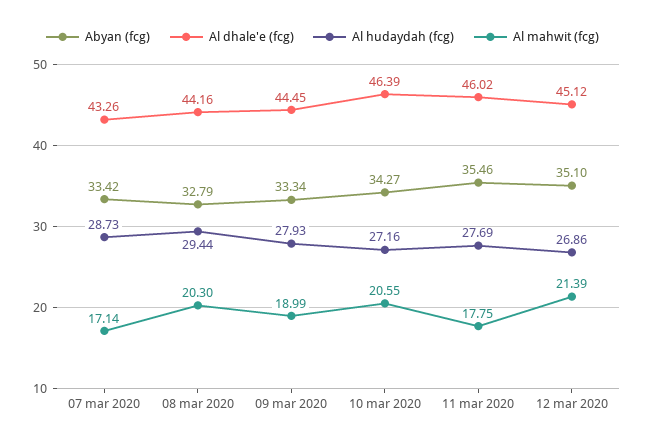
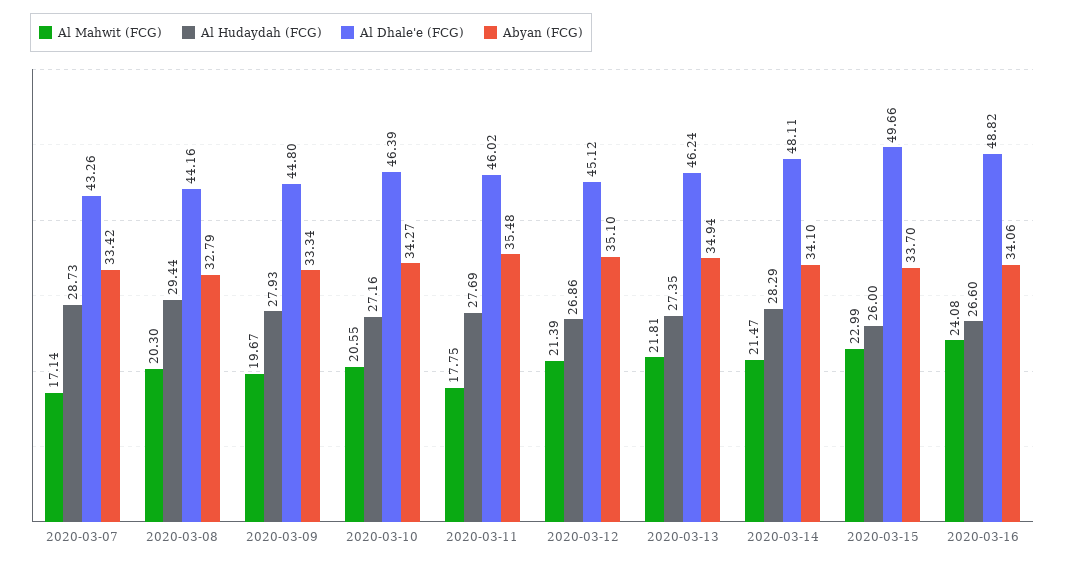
Al dhale'e (fcg), 09 mar 2020: 44.45 -> 44.8
Al mahwit (fcg), 09 mar 2020: 18.99 -> 19.67
Abyan (fcg), 11 mar 2020: 35.46 -> 35.48
Al mahwit (fcg), 2020-03-13: none -> 21.81
Al hudaydah (fcg), 2020-03-13: none -> 27.35
Al dhale'e (fcg), 2020-03-13: none -> 46.24
Abyan (fcg), 2020-03-13: none -> 34.94
Al mahwit (fcg), 2020-03-14: none -> 21.47
Al hudaydah (fcg), 2020-03-14: none -> 28.29
Al dhale'e (fcg), 2020-03-14: none -> 48.11
Abyan (fcg), 2020-03-14: none -> 34.1
Al mahwit (fcg), 2020-03-15: none -> 22.99
Al hudaydah (fcg), 2020-03-15: none -> 26
Al dhale'e (fcg), 2020-03-15: none -> 49.66
Abyan (fcg), 2020-03-15: none -> 33.7
Al mahwit (fcg), 2020-03-16: none -> 24.08
Al hudaydah (fcg), 2020-03-16: none -> 26.6
Al dhale'e (fcg), 2020-03-16: none -> 48.82
Abyan (fcg), 2020-03-16: none -> 34.06

